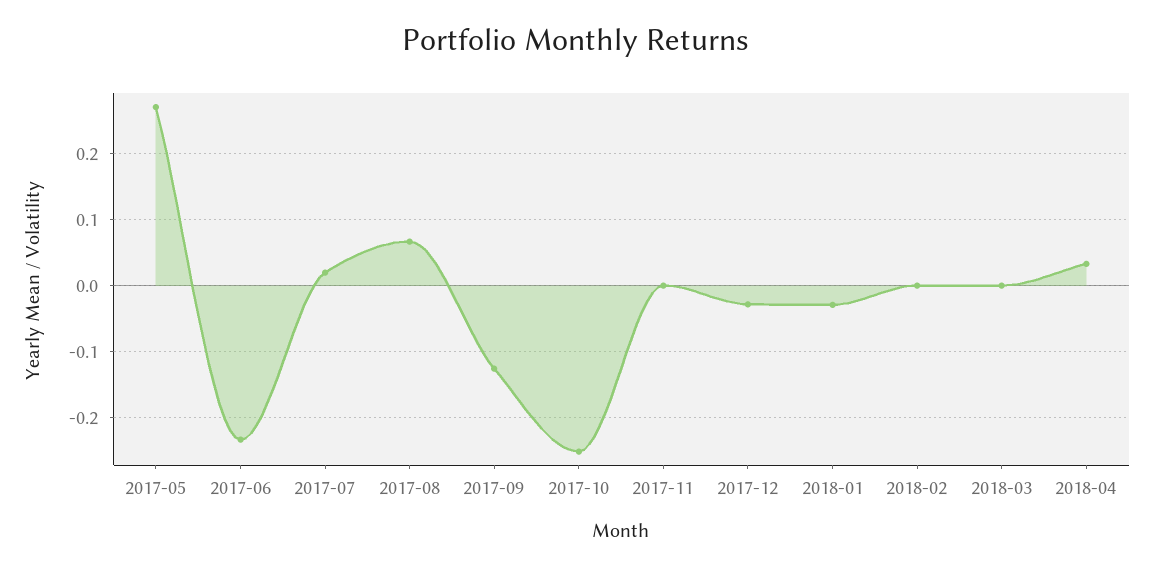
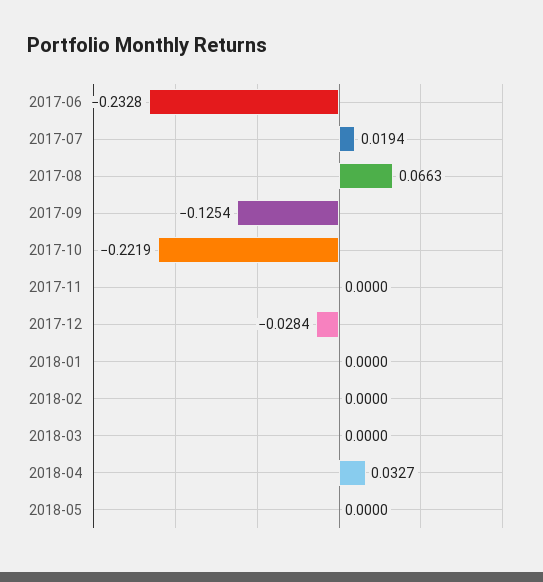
2017-05: 0.27 -> none
2017-10: -0.25 -> -0.2219
2018-01: -0.03 -> 0
2018-05: none -> 0

